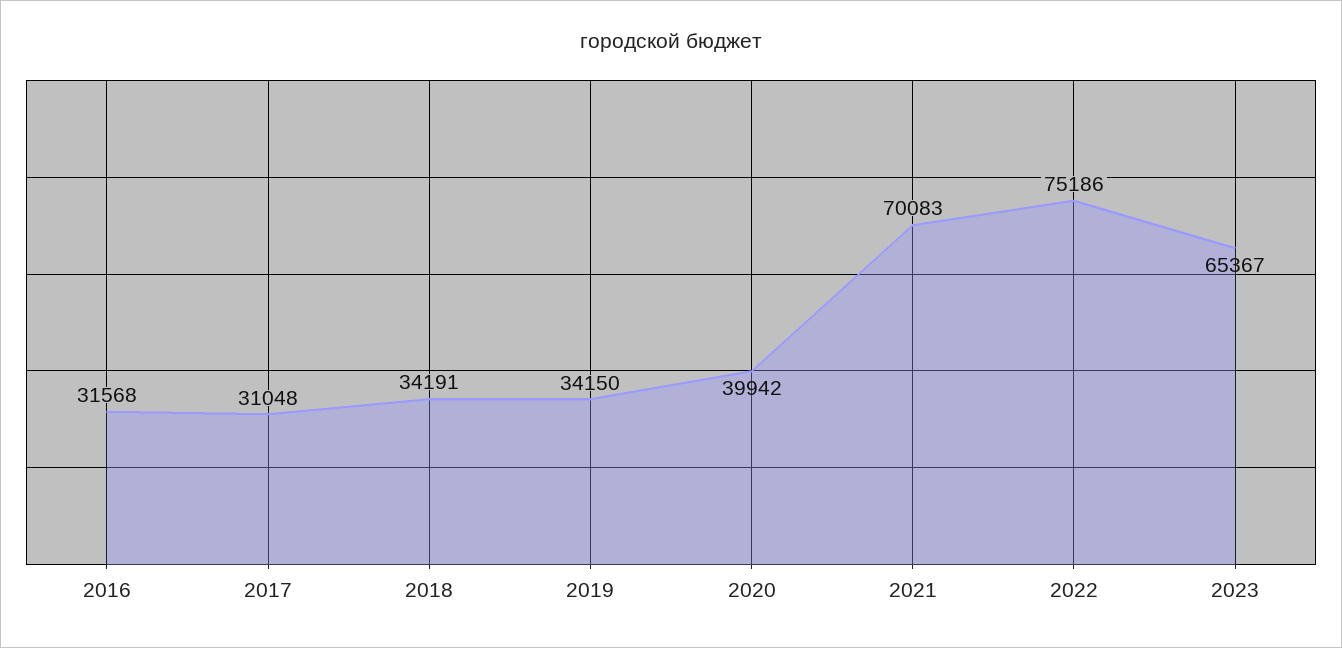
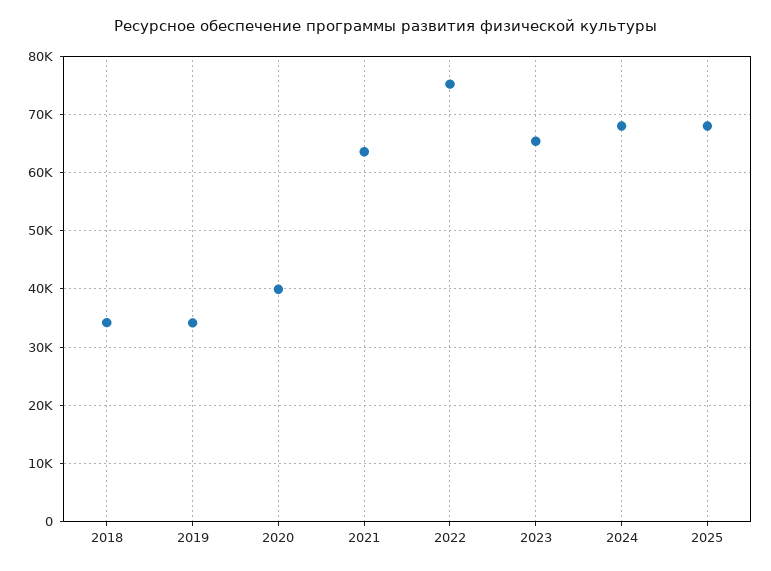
2016: 31568 -> none
2017: 31048 -> none
2021: 70083 -> 64000
2024: none -> 68000
2025: none -> 68000

